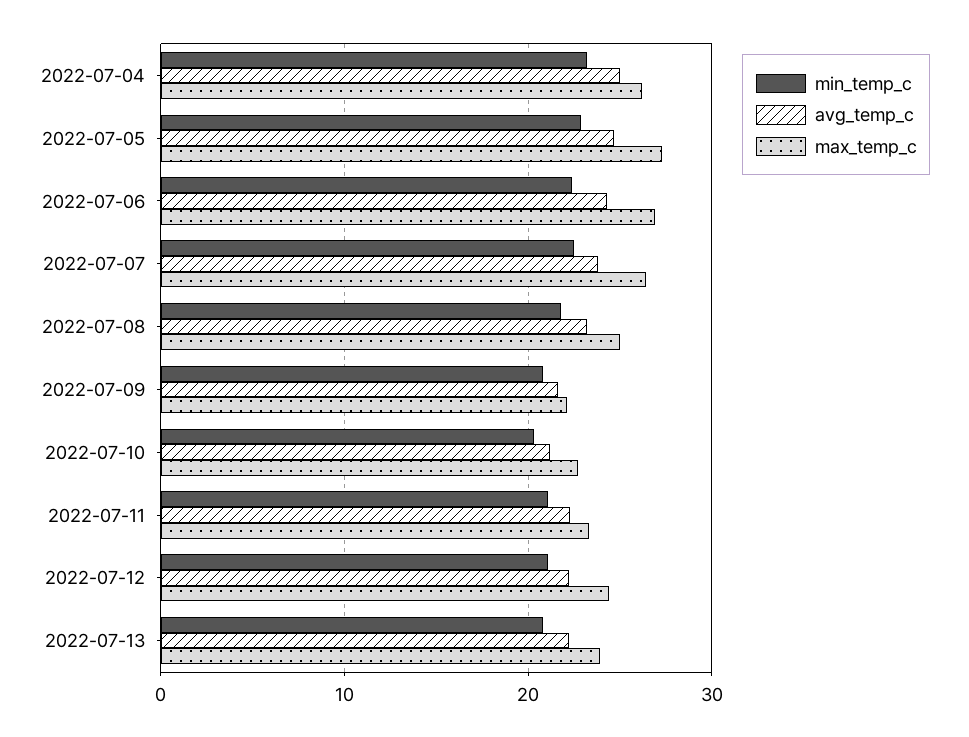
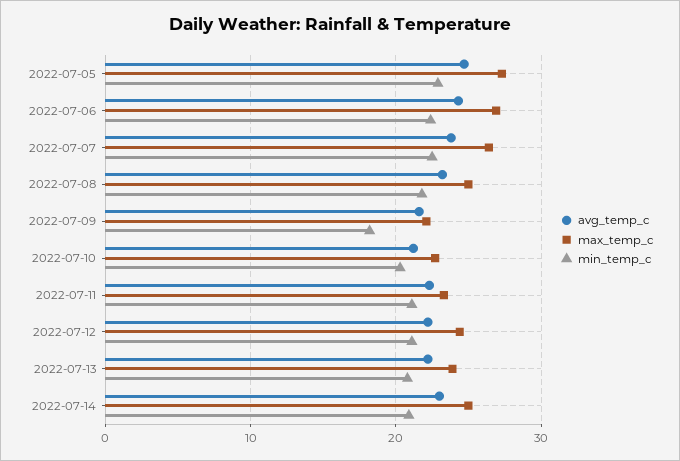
min_temp_c, 2022-07-04: 23 -> none
avg_temp_c, 2022-07-04: 25 -> none
max_temp_c, 2022-07-04: 26 -> none
min_temp_c, 2022-07-09: 21 -> 18
avg_temp_c, 2022-07-14: none -> 23
max_temp_c, 2022-07-14: none -> 25
min_temp_c, 2022-07-14: none -> 21

